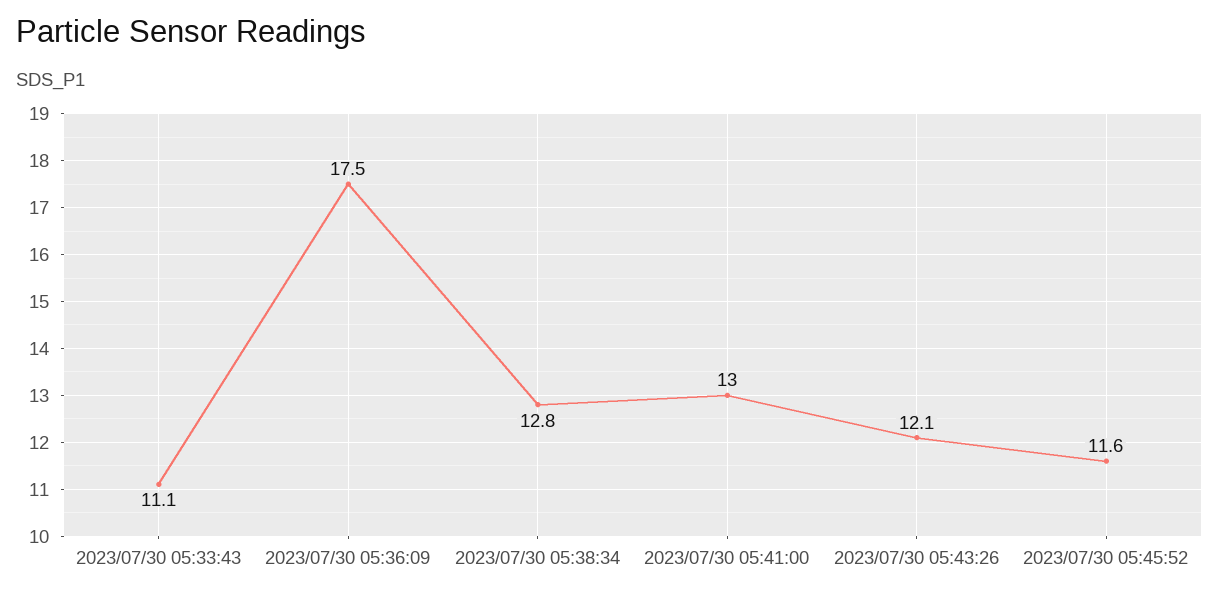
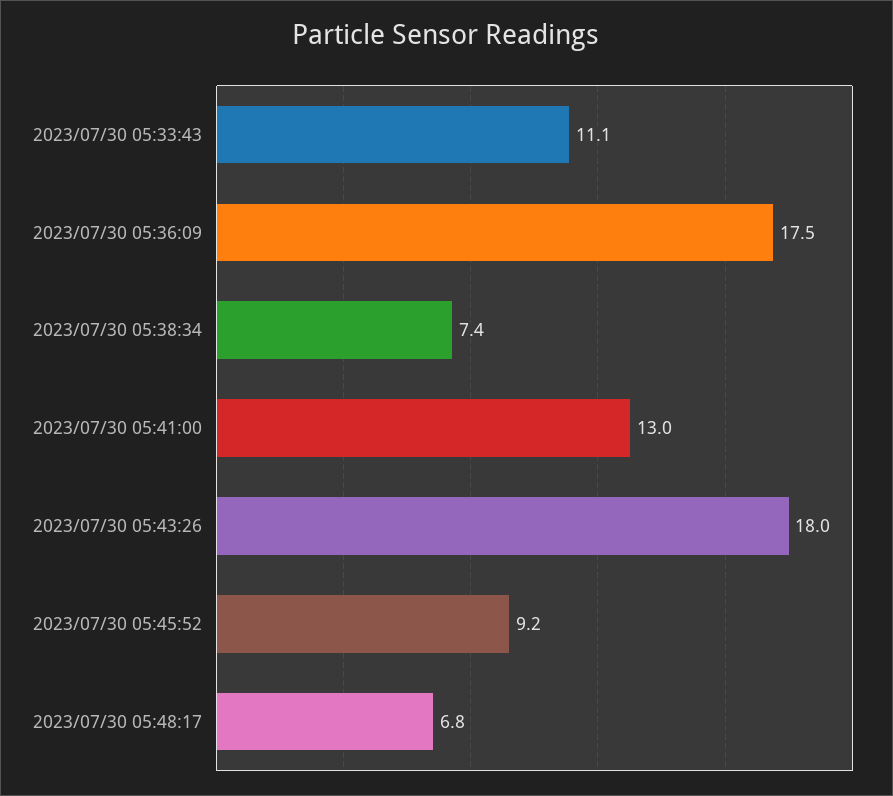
2023/07/30 05:38:34: 12.8 -> 7.4
2023/07/30 05:43:26: 12.1 -> 18
2023/07/30 05:45:52: 11.6 -> 9.2
2023/07/30 05:48:17: none -> 6.8

